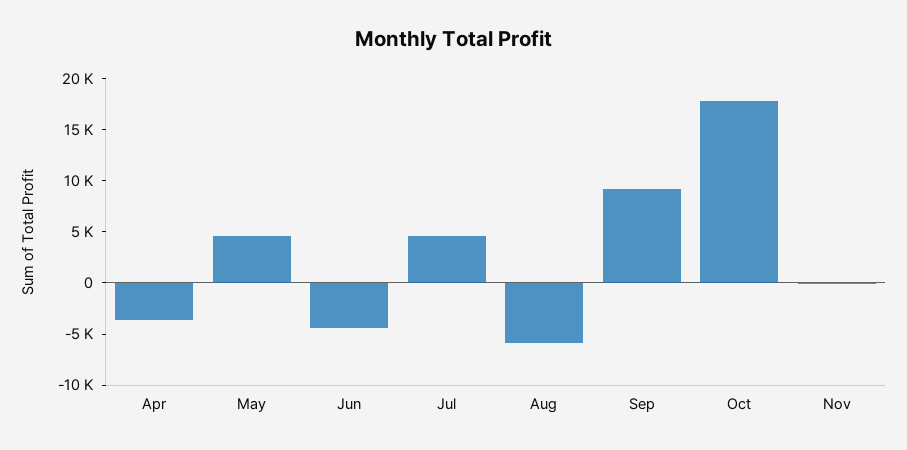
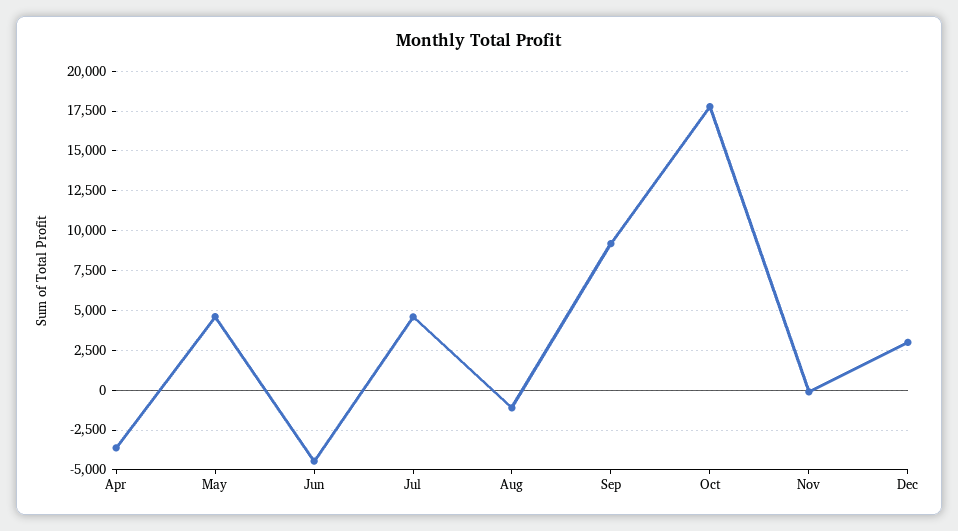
Aug: -6000 -> -1000
Dec: none -> 3000

